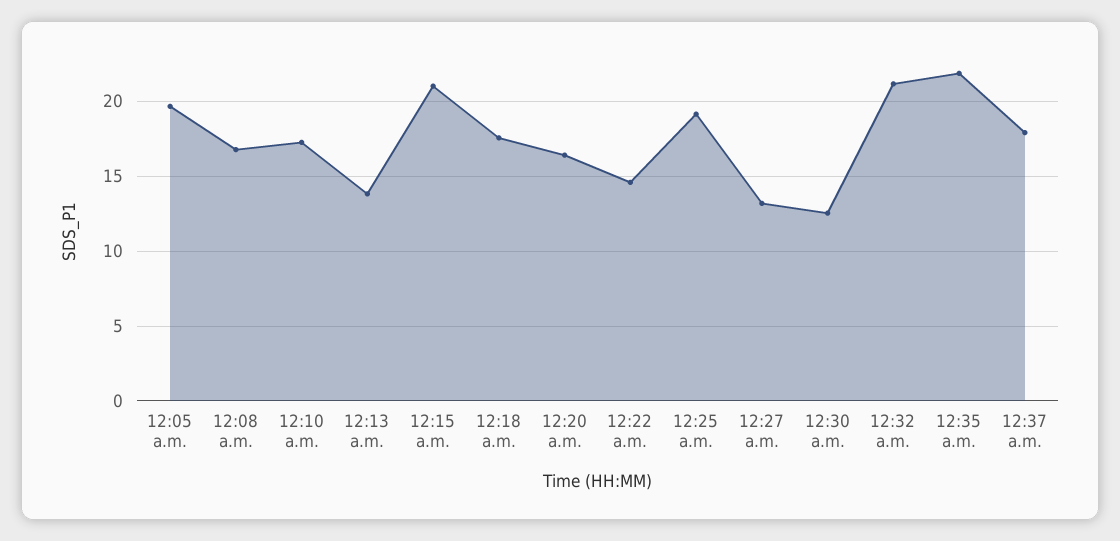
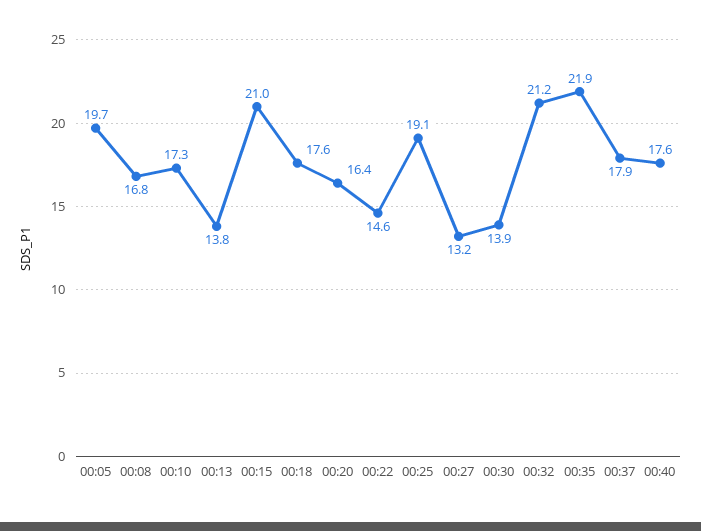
12:30 a.m.: 12.5 -> 13.9
00:40: none -> 17.6

